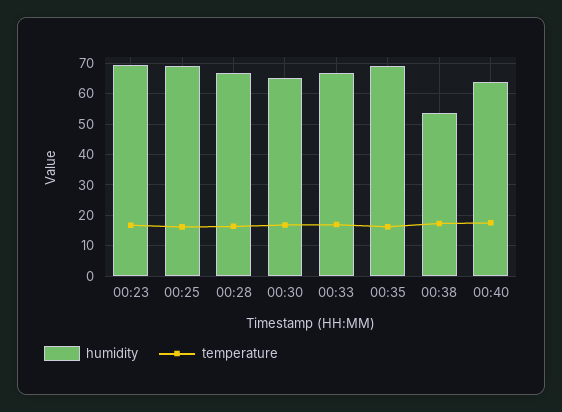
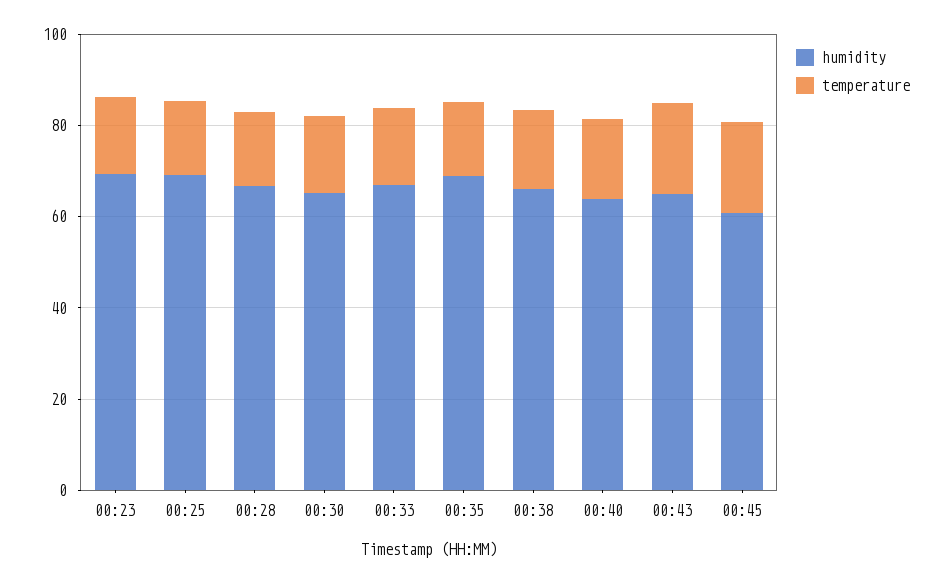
humidity, 00:38: 54 -> 65
humidity, 00:43: none -> 65
temperature, 00:43: none -> 20
humidity, 00:45: none -> 60
temperature, 00:45: none -> 20

